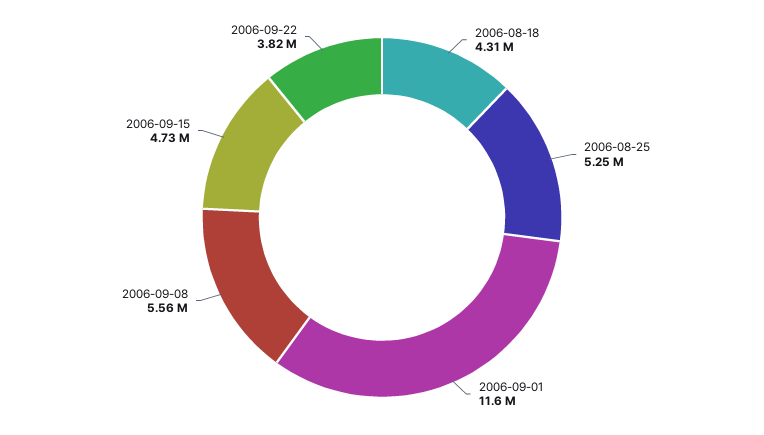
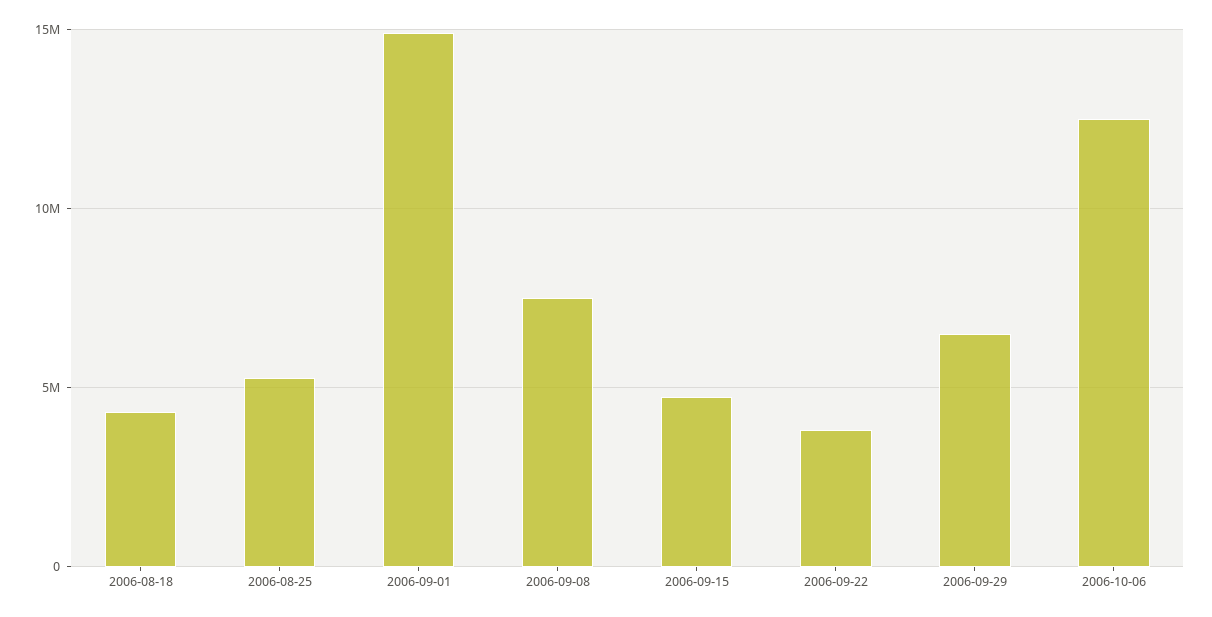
2006-09-01: 11600000 -> 15000000
2006-09-08: 5560000 -> 7500000
2006-09-29: none -> 6500000
2006-10-06: none -> 12500000

